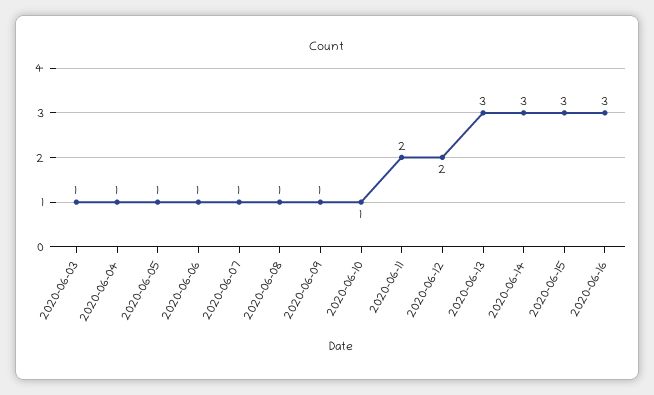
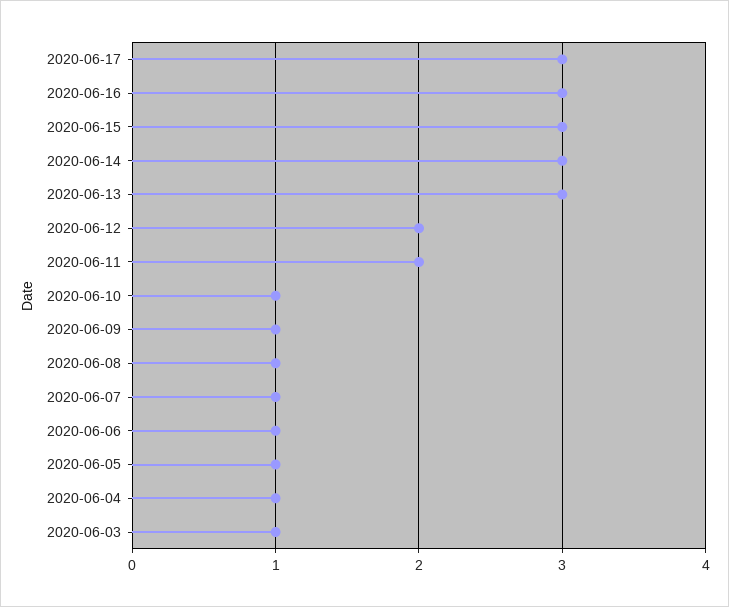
2020-06-17: none -> 3

